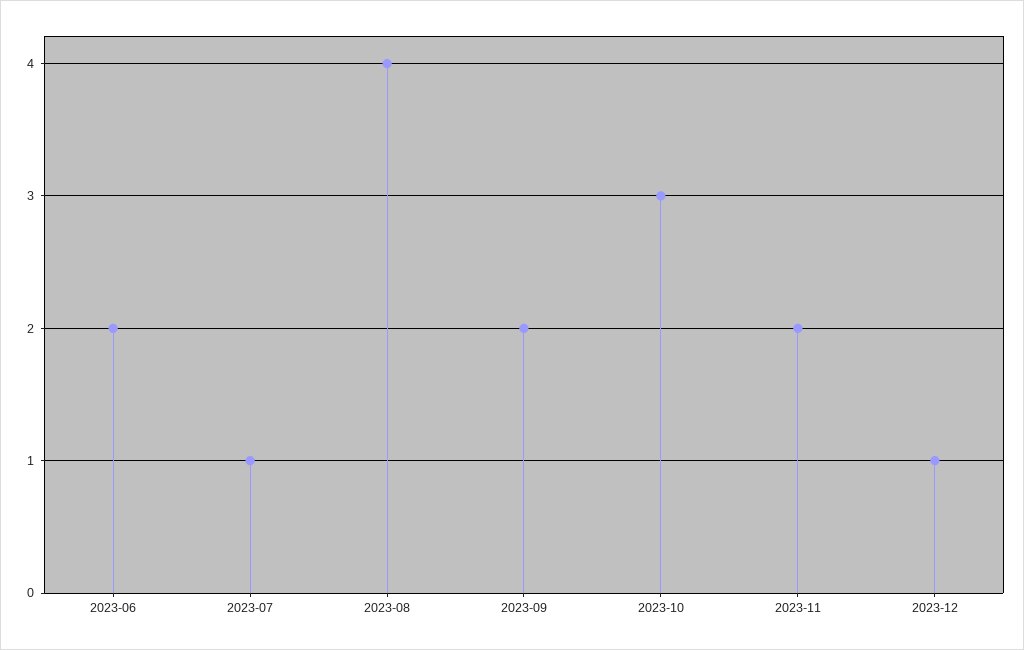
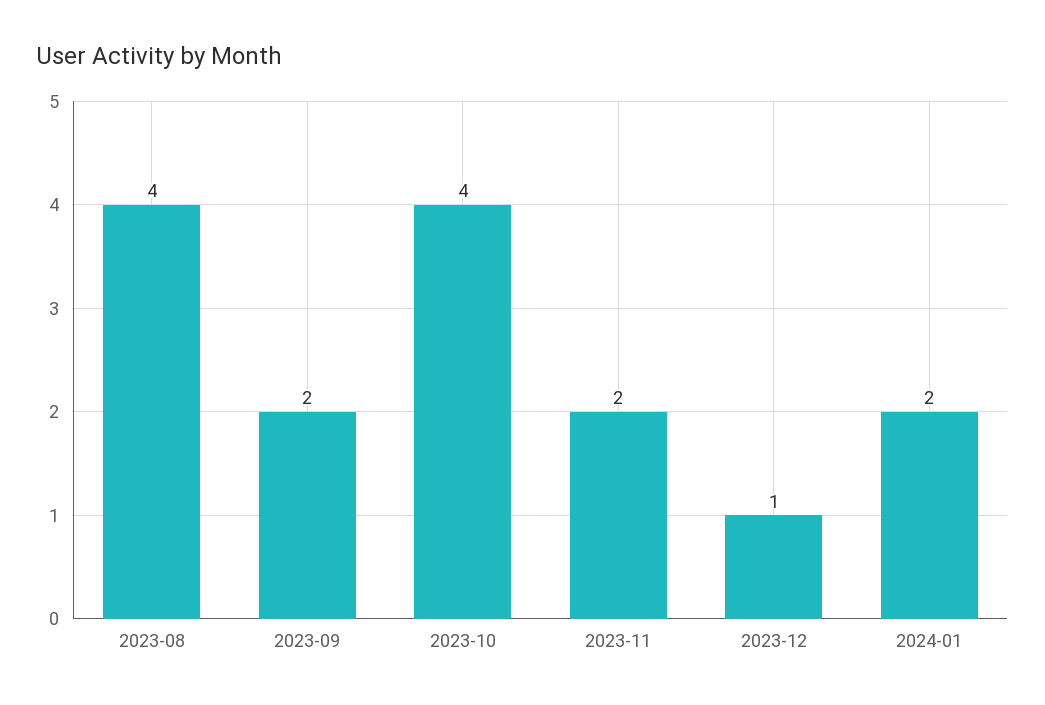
2023-06: 2 -> none
2023-07: 1 -> none
2023-10: 3 -> 4
2024-01: none -> 2

